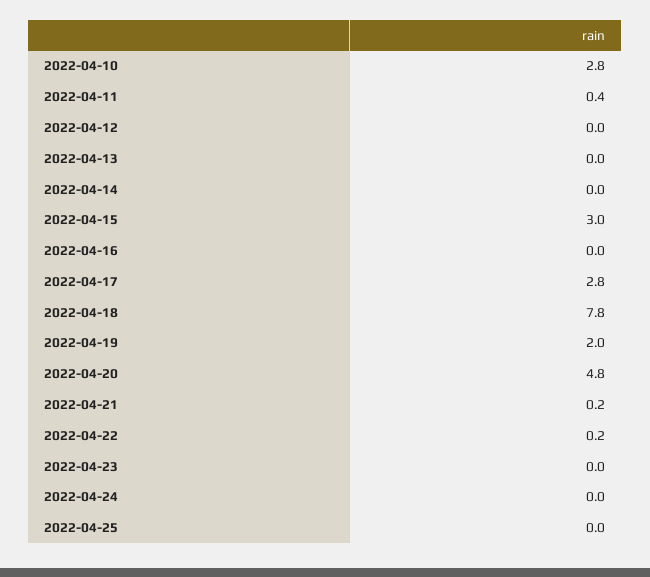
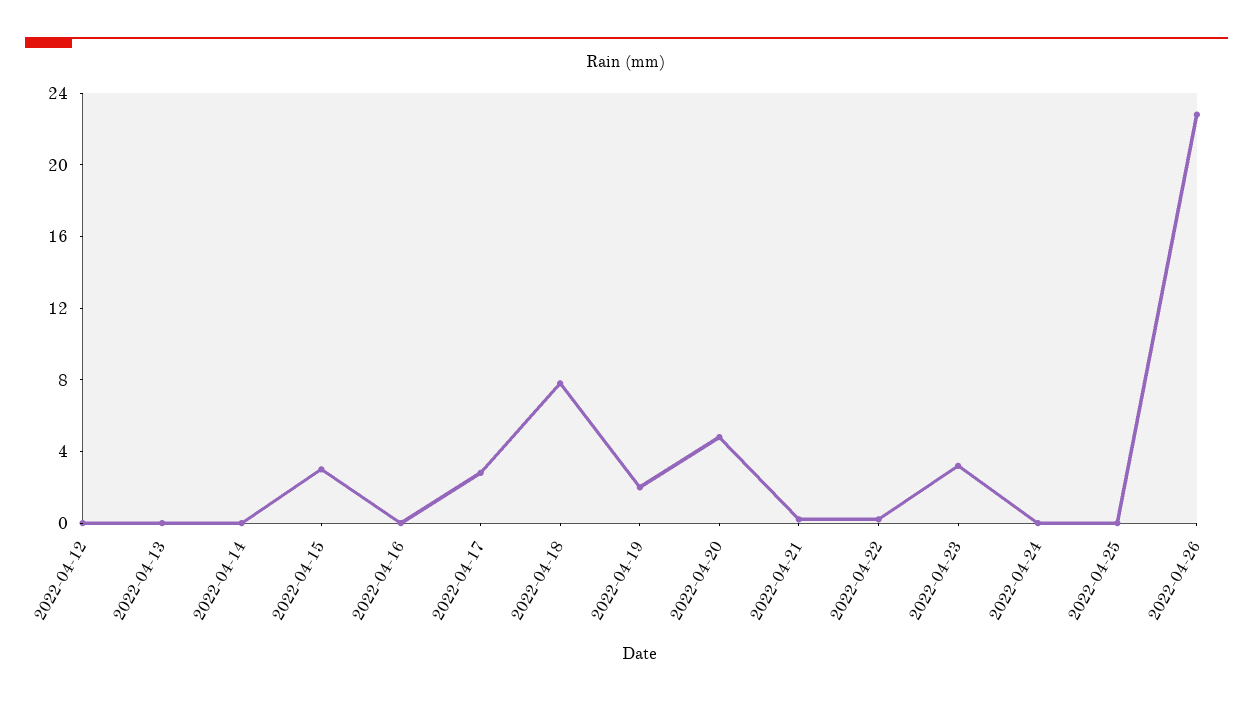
2022-04-10: 2.8 -> none
2022-04-11: 0.4 -> none
2022-04-23: 0 -> 3
2022-04-26: none -> 23

